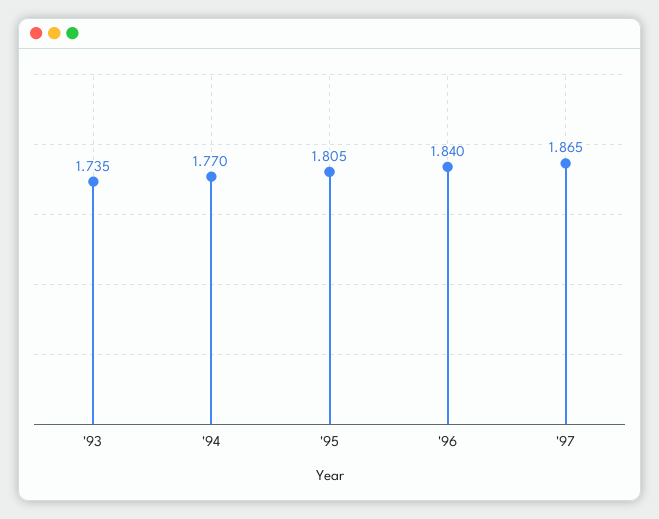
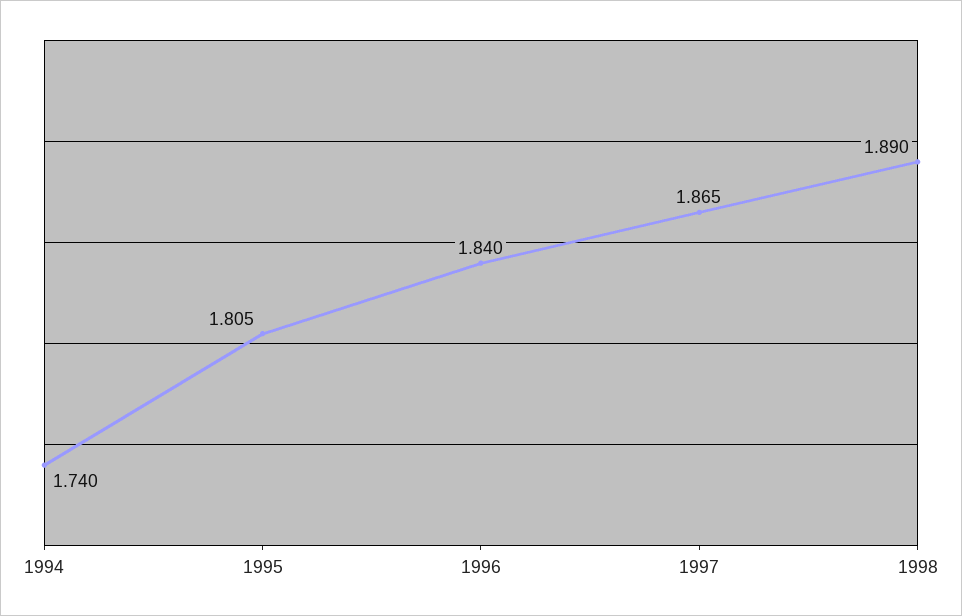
'93: 1.735 -> none
'94: 1.77 -> 1.74
1998: none -> 1.89

